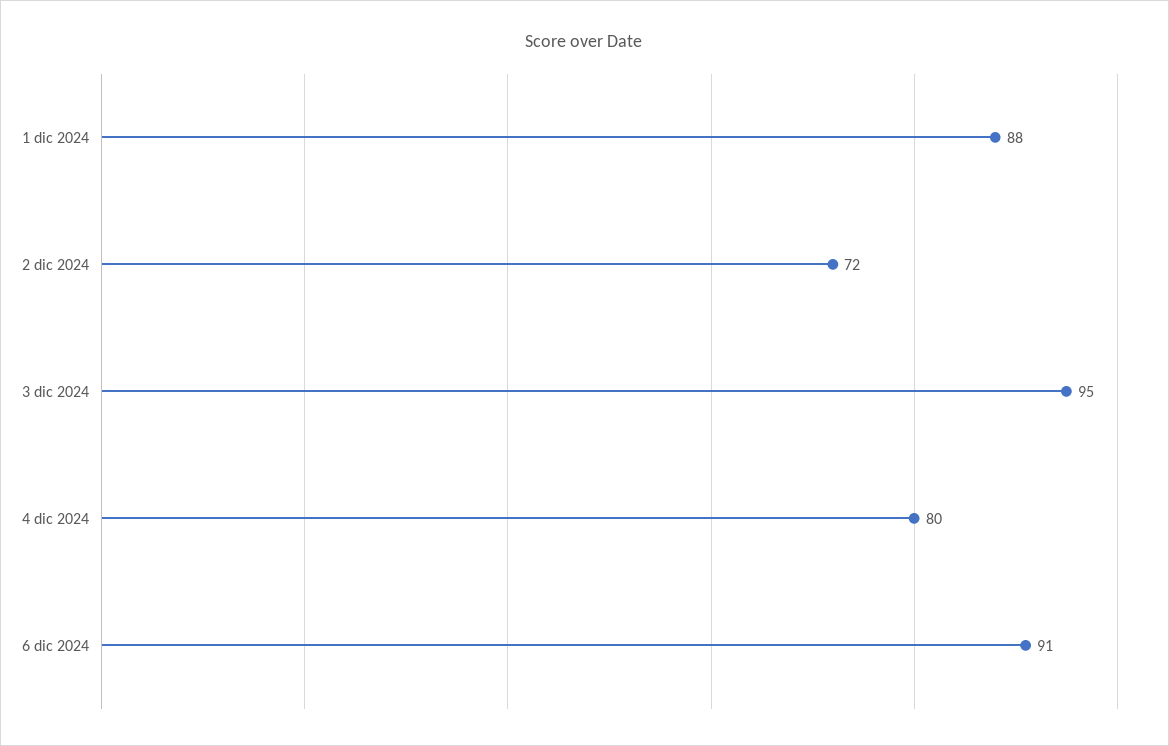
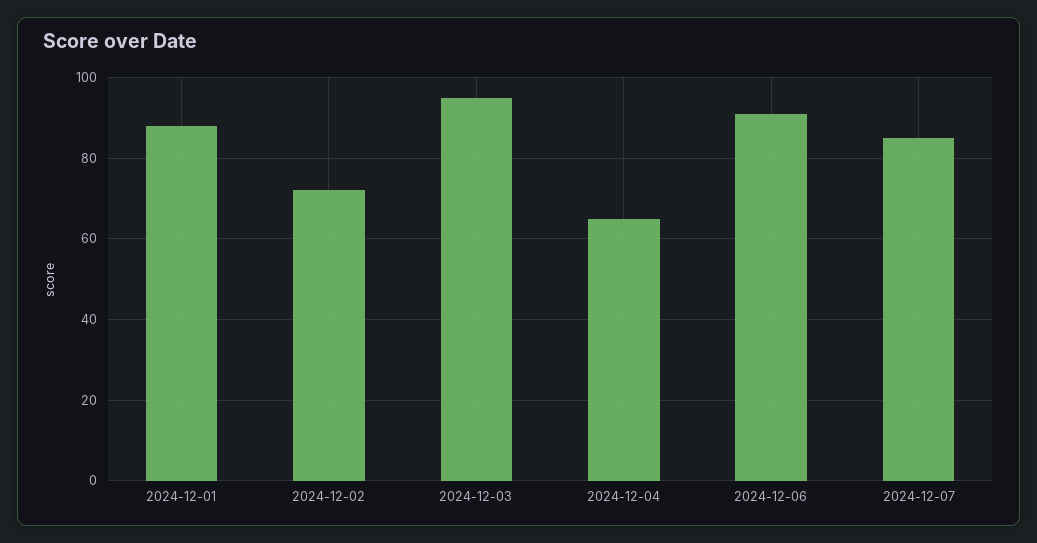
4 dic 2024: 80 -> 65
2024-12-07: none -> 85

